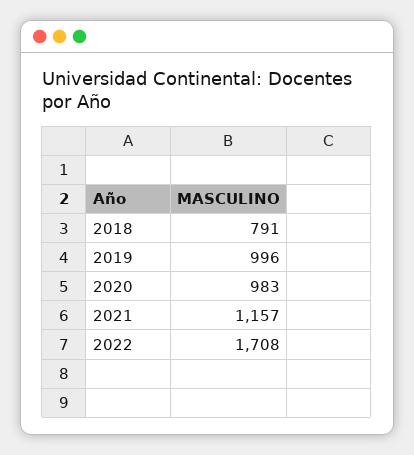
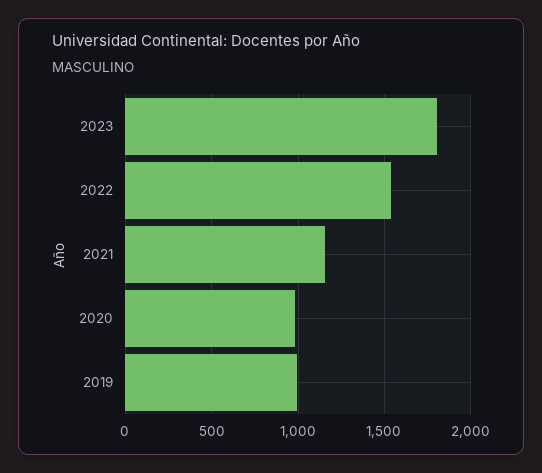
2018: 791 -> none
2022: 1708 -> 1550
2023: none -> 1800

